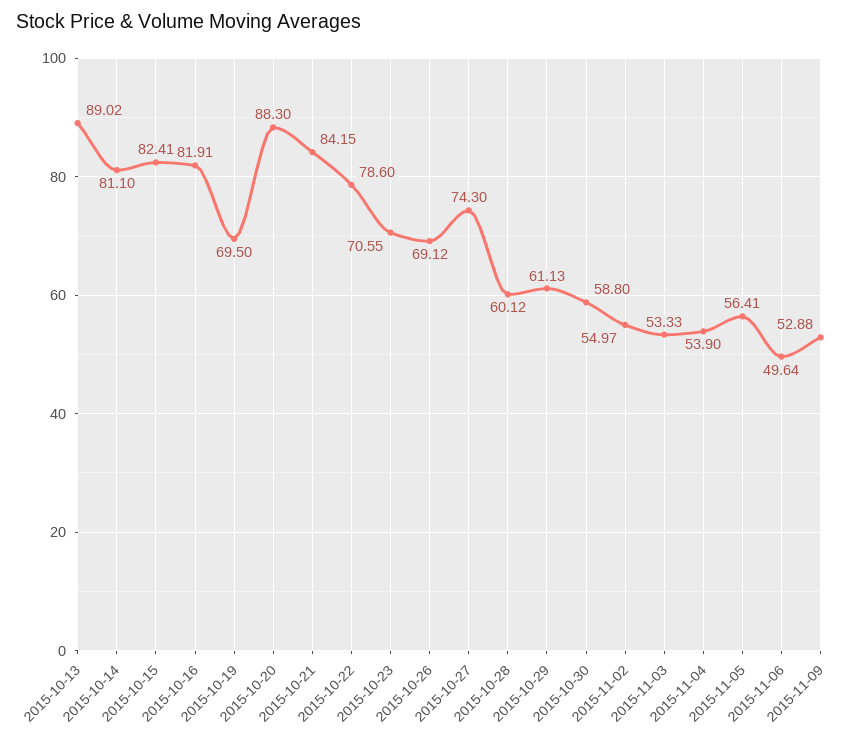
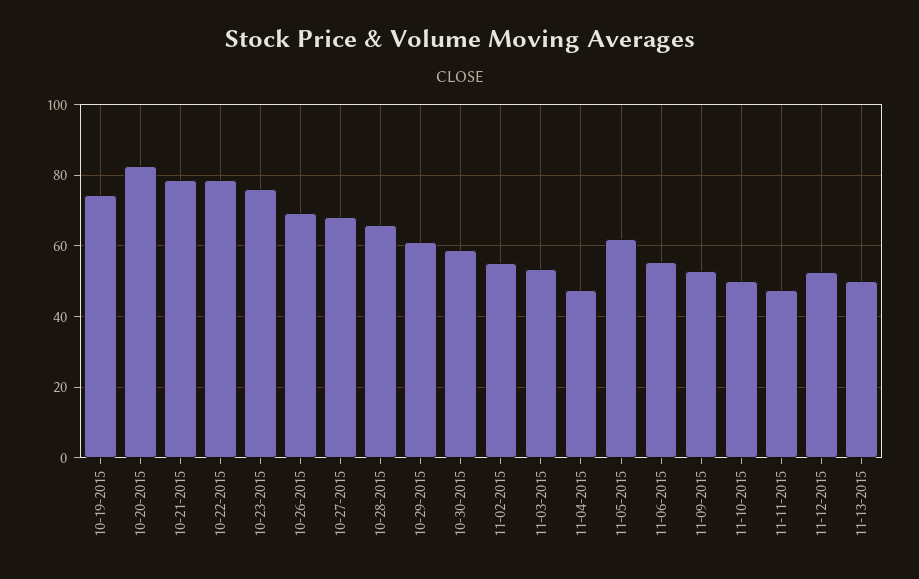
2015-10-13: 89.02 -> none
2015-10-14: 81.1 -> none
2015-10-15: 82.41 -> none
2015-10-16: 81.91 -> none
2015-10-19: 69.5 -> 74
2015-10-20: 88.3 -> 82
2015-10-21: 84.15 -> 78
2015-10-23: 70.55 -> 76
2015-10-27: 74.3 -> 68
2015-10-28: 60.12 -> 66
2015-11-04: 53.9 -> 48
2015-11-05: 56.41 -> 62
2015-11-06: 49.64 -> 56
11-10-2015: none -> 50
11-11-2015: none -> 48
11-12-2015: none -> 52
11-13-2015: none -> 50

